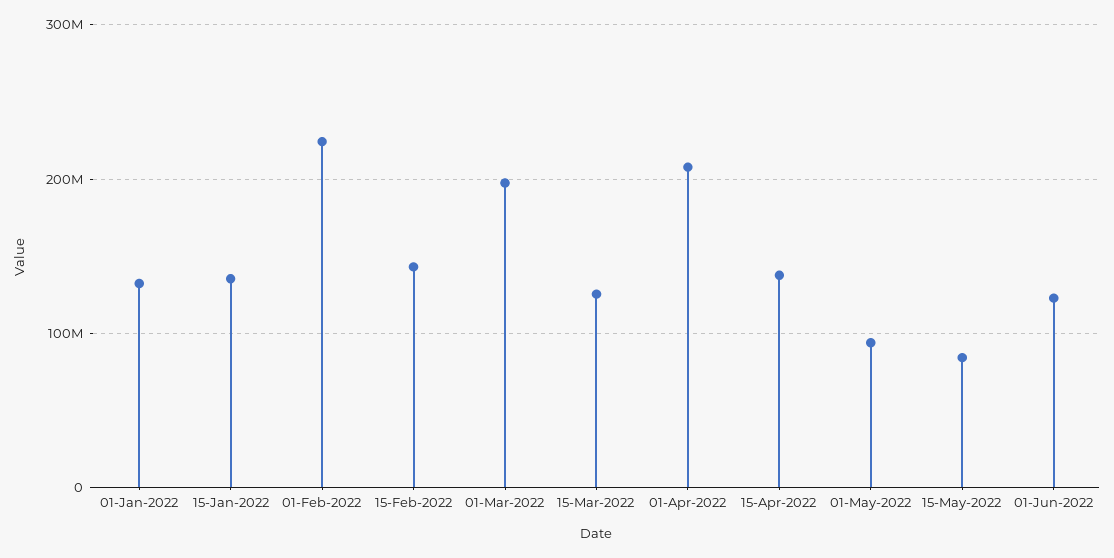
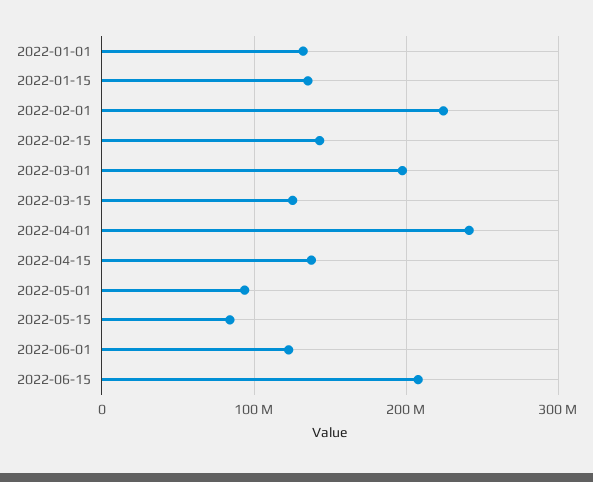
01-Apr-2022: 210000000 -> 240000000
2022-06-15: none -> 210000000

